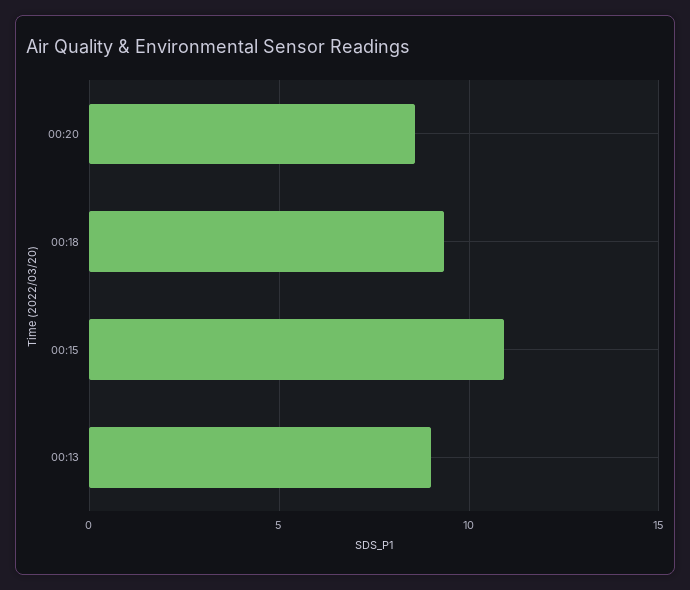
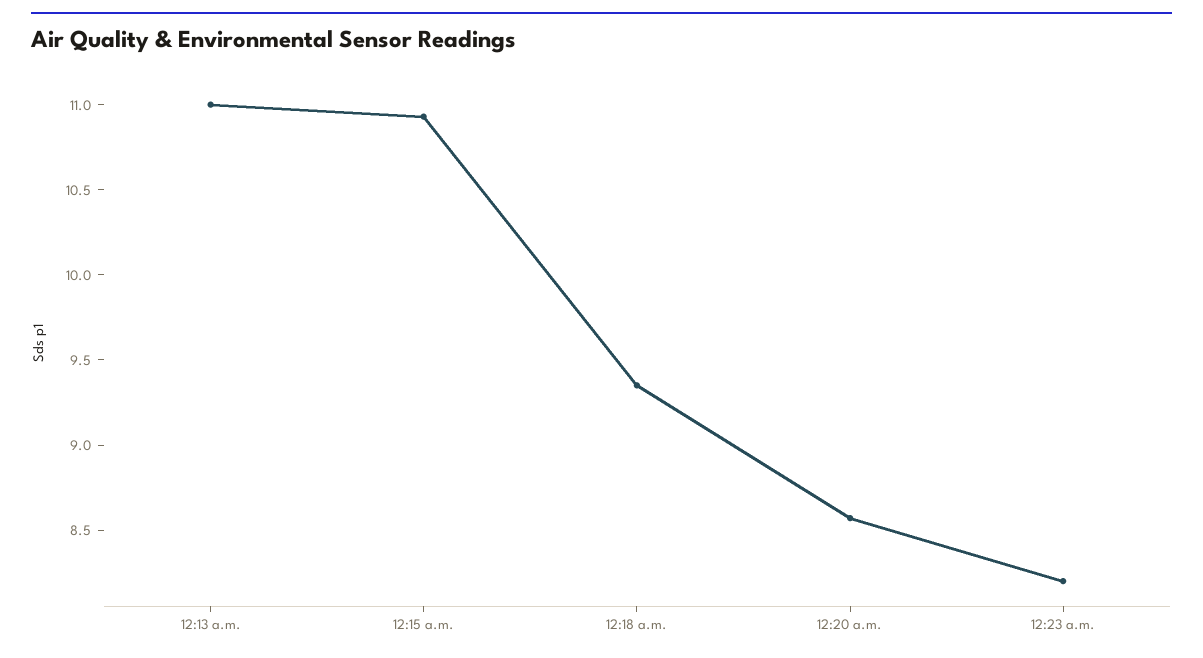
00:13: 9 -> 11
12:23 a.m.: none -> 8.2

